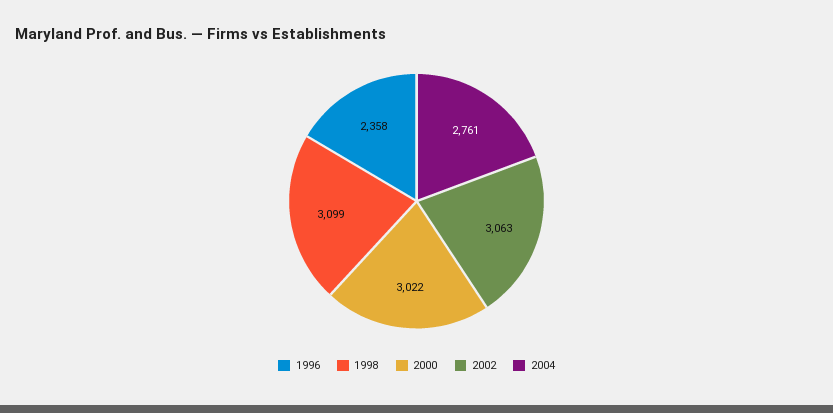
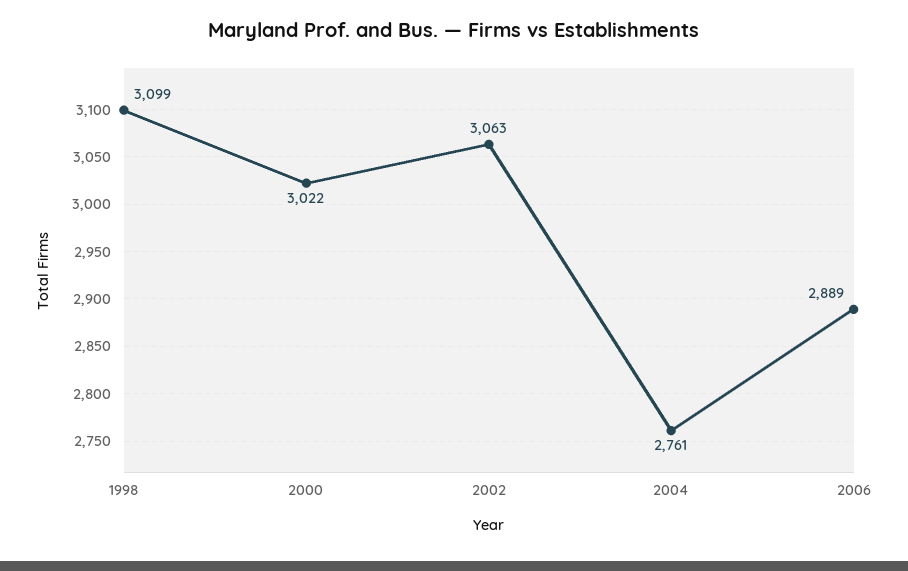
1996: 2358 -> none
2006: none -> 2889

